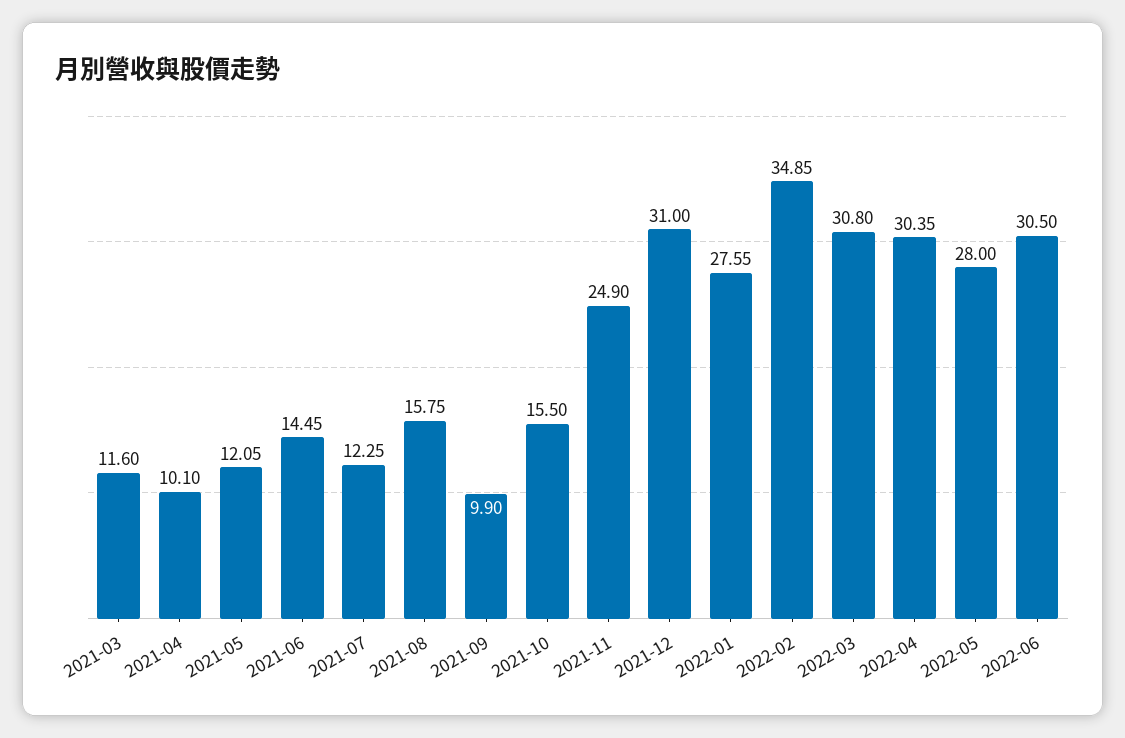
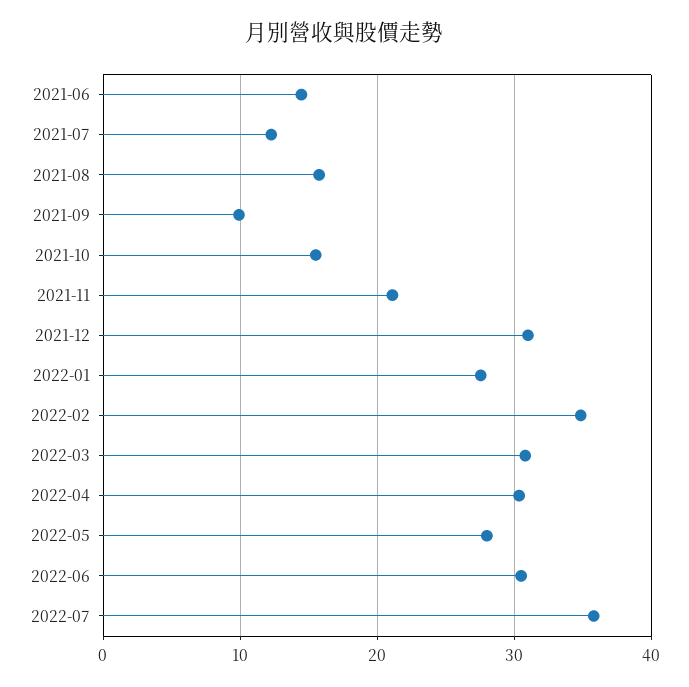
2021-03: 11.6 -> none
2021-04: 10.1 -> none
2021-05: 12.05 -> none
2021-11: 24.9 -> 21
2022-07: none -> 36

